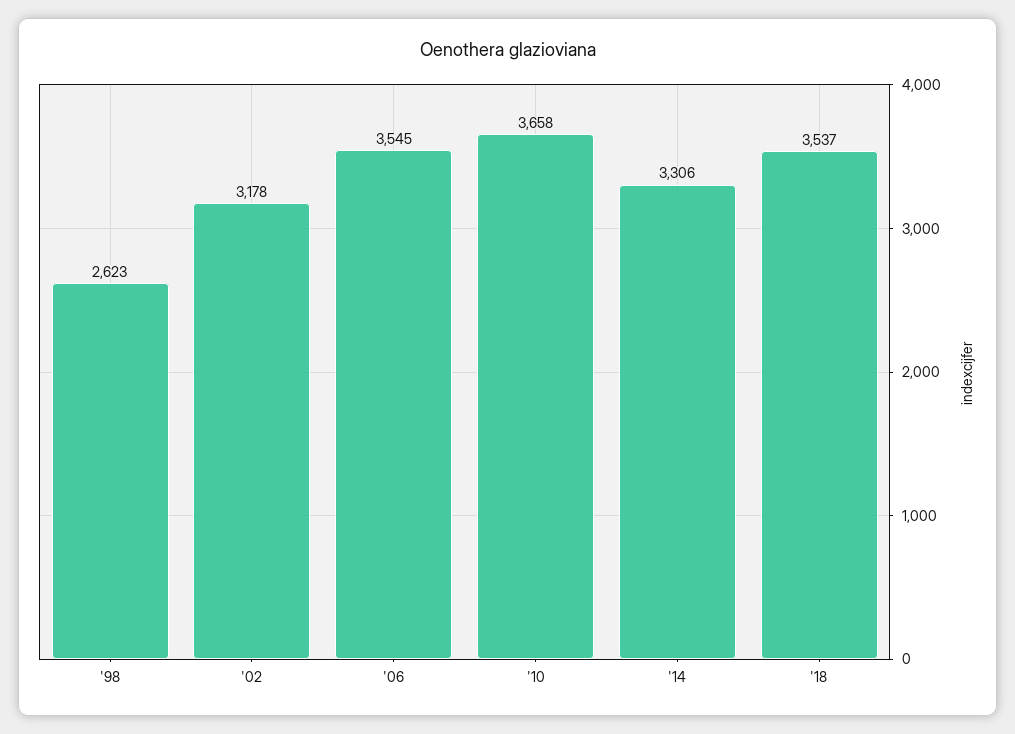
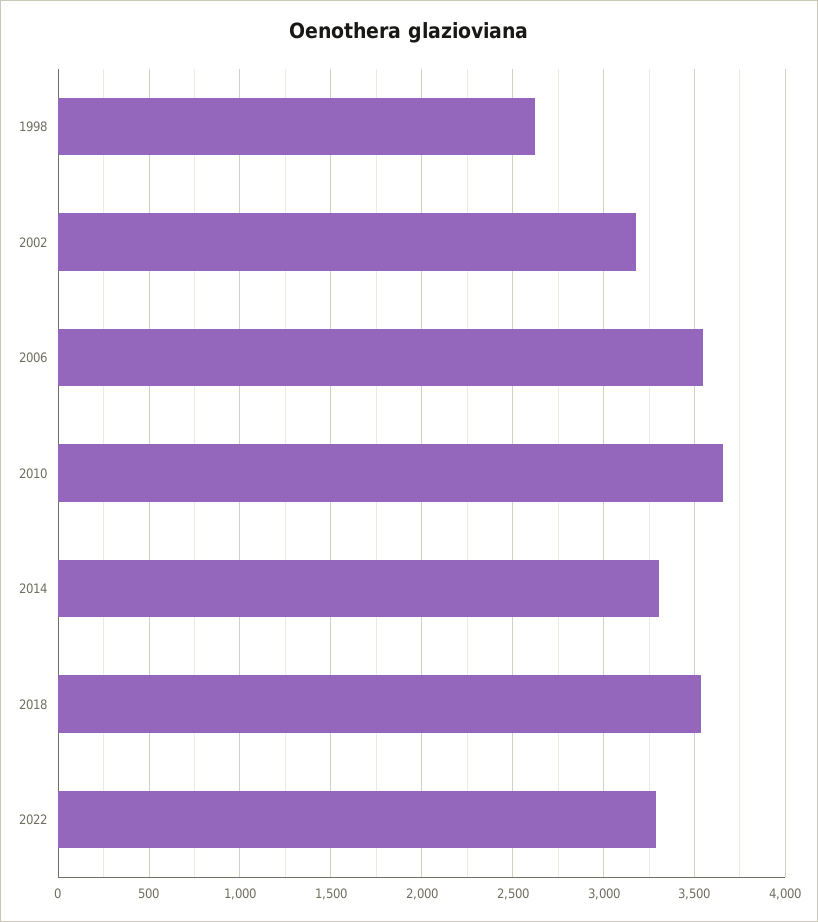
2022: none -> 3300

